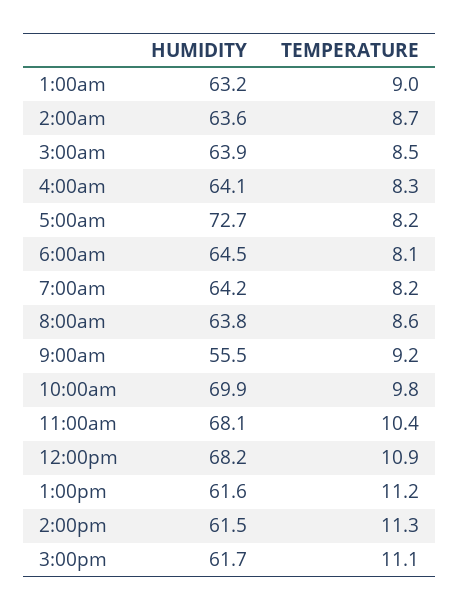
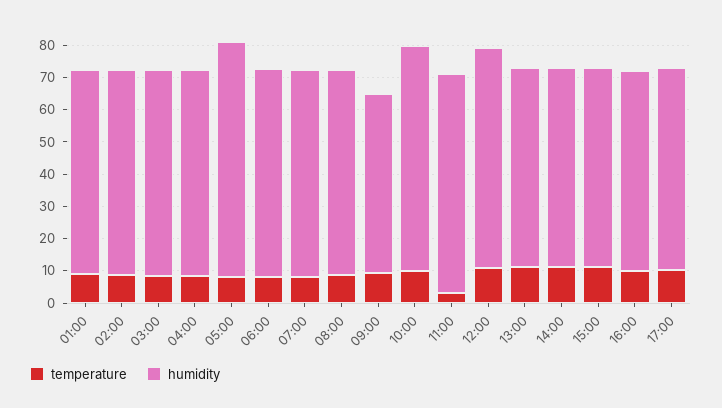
TEMPERATURE, 11:00am: 10.4 -> 2.5
TEMPERATURE, 16:00: none -> 10
HUMIDITY, 16:00: none -> 62.5
TEMPERATURE, 17:00: none -> 10
HUMIDITY, 17:00: none -> 62.5

